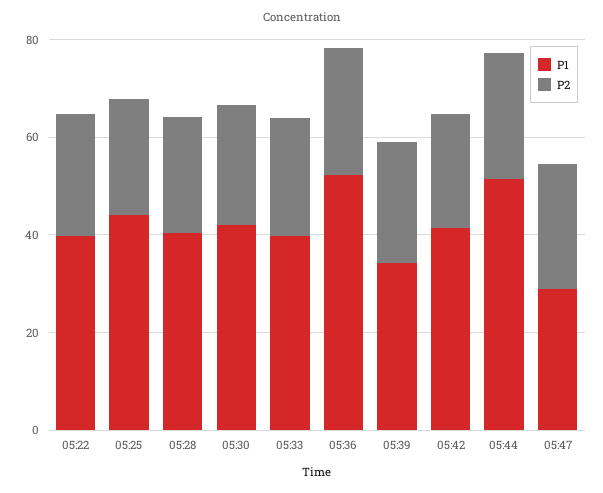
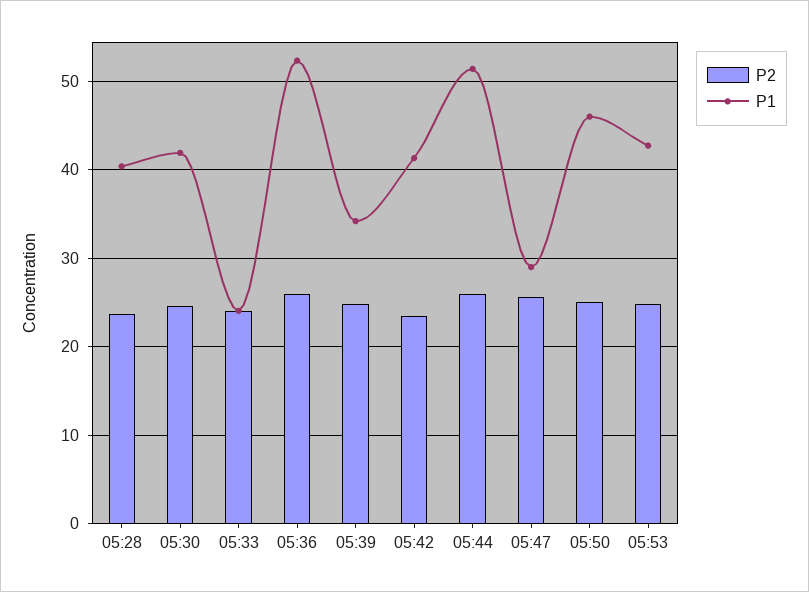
P1, 05:22: 40 -> none
P2, 05:22: 25 -> none
P1, 05:25: 45 -> none
P2, 05:25: 25 -> none
P1, 05:33: 40 -> 24
P2, 05:50: none -> 25
P1, 05:50: none -> 46
P2, 05:53: none -> 25
P1, 05:53: none -> 43

